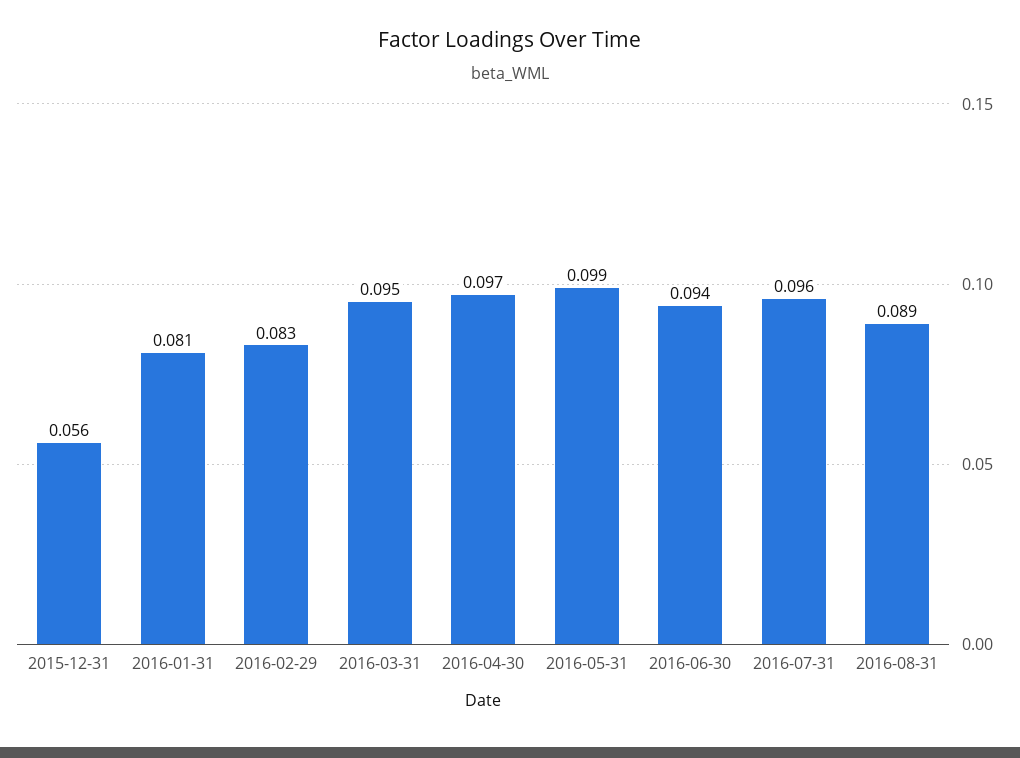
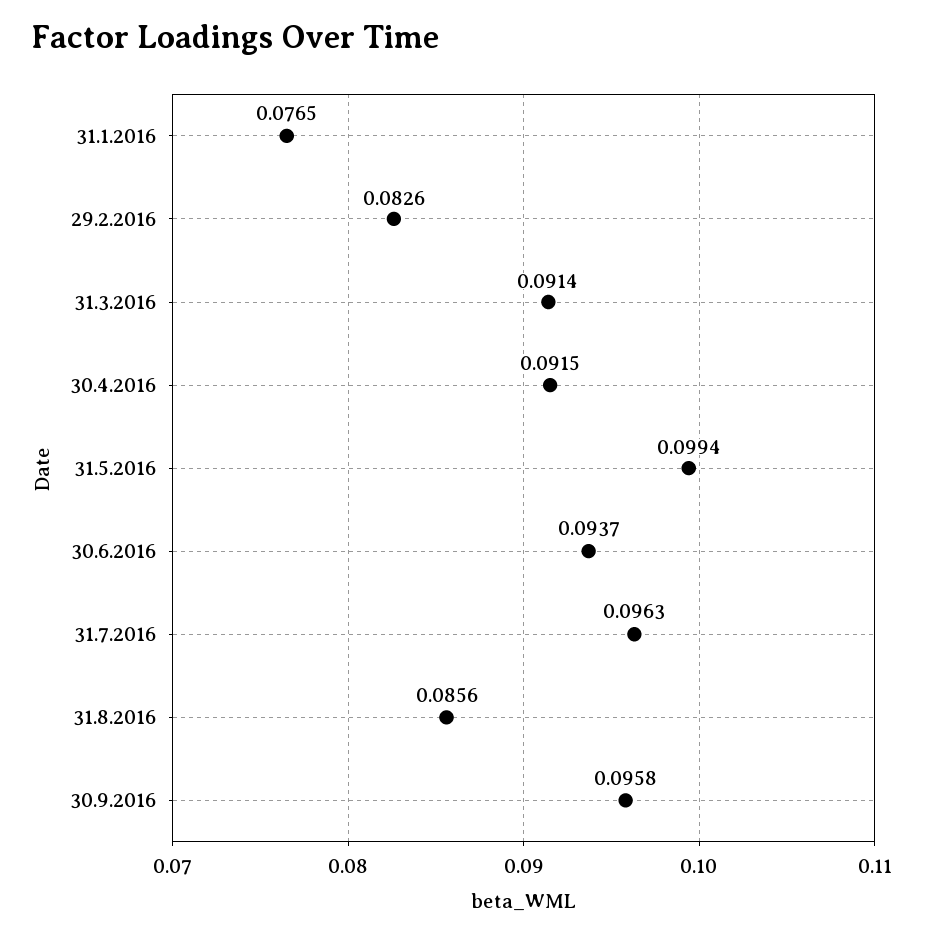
2015-12-31: 0.056 -> none
2016-01-31: 0.081 -> 0.0765
2016-03-31: 0.095 -> 0.0914
2016-04-30: 0.097 -> 0.0915
2016-08-31: 0.089 -> 0.0856
30.9.2016: none -> 0.0958

